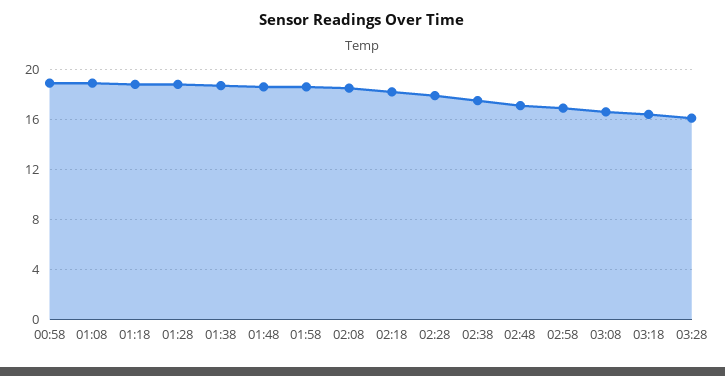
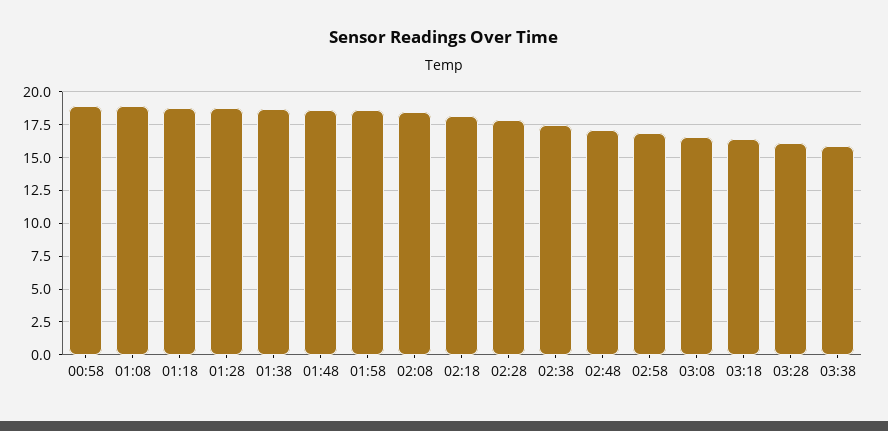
03:38: none -> 16

